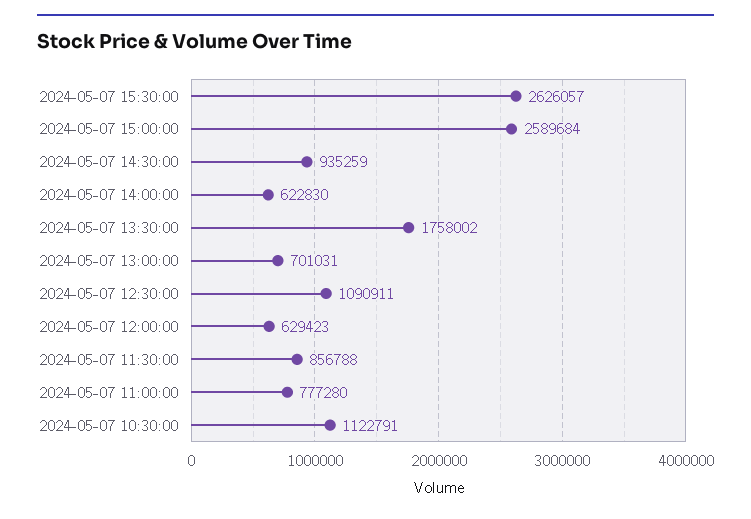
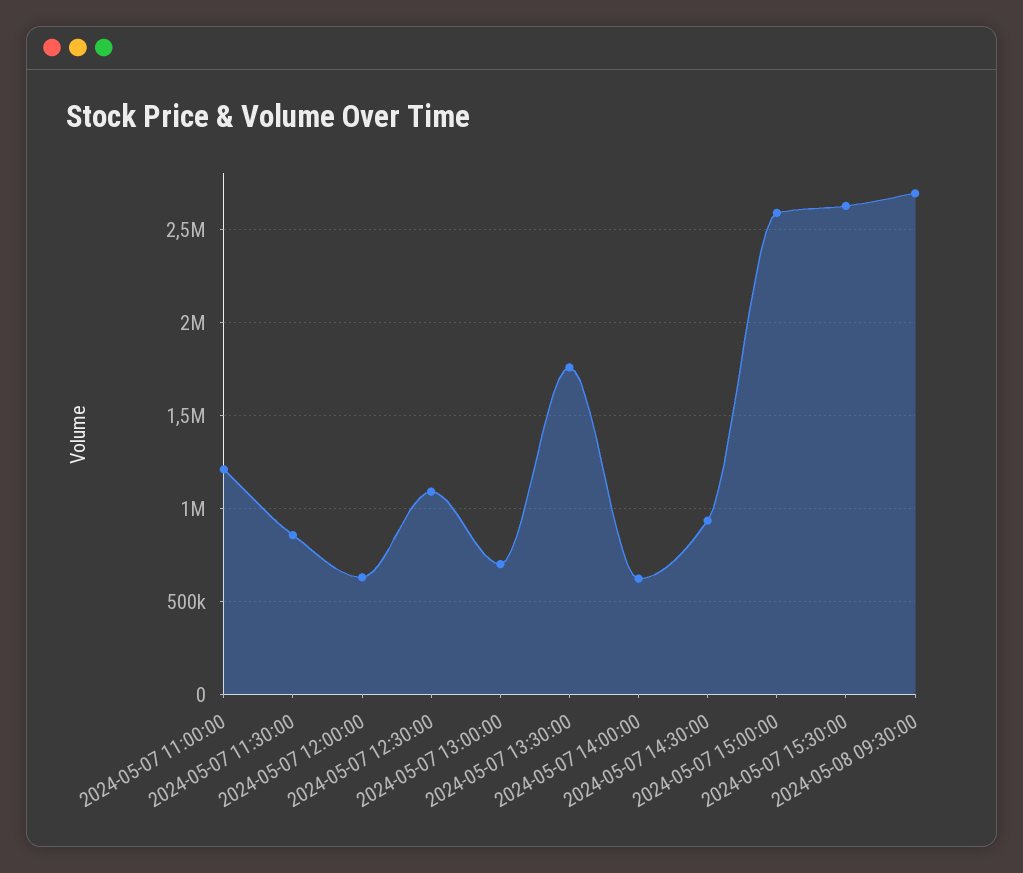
2024-05-07 11:00:00: 777280 -> 1200000
2024-05-07 10:30:00: 1122791 -> none
2024-05-08 09:30:00: none -> 2700000

